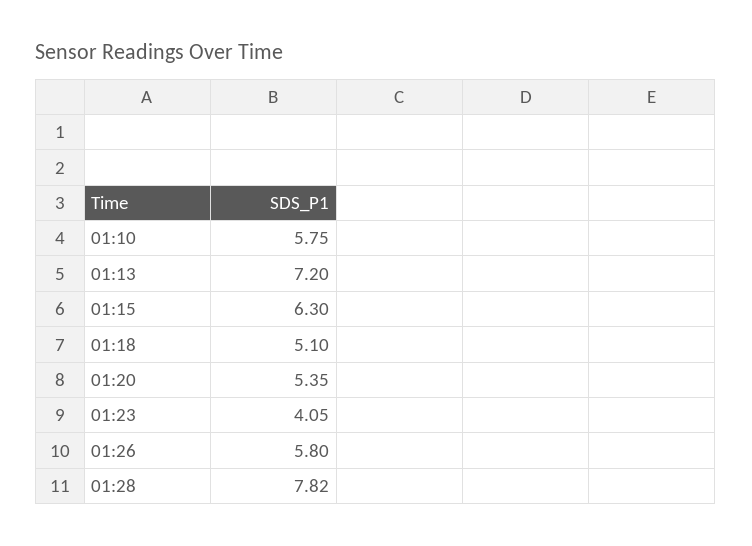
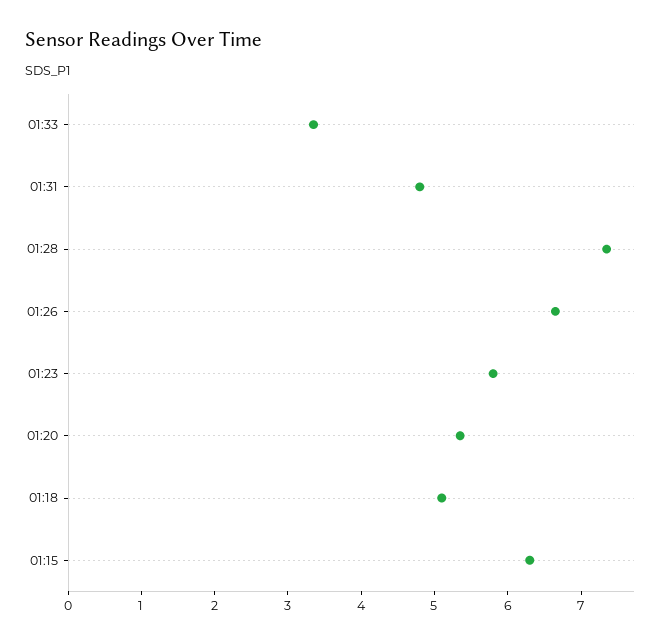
01:10: 5.75 -> none
01:13: 7.2 -> none
01:23: 4.05 -> 5.8
01:26: 5.8 -> 6.6
01:28: 7.82 -> 7.4
01:33: none -> 3.4
01:31: none -> 4.8

